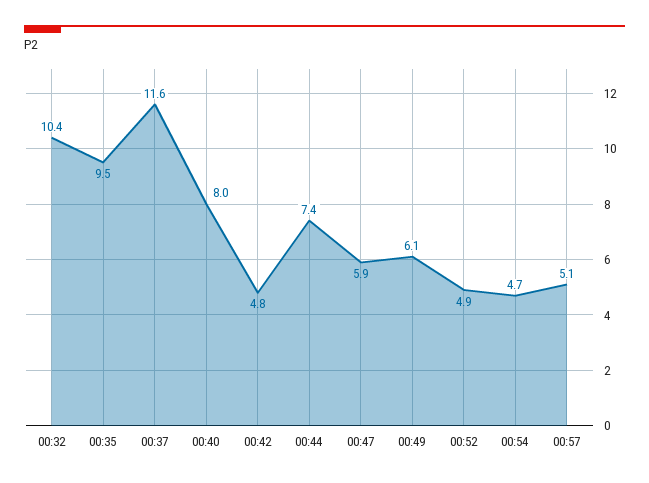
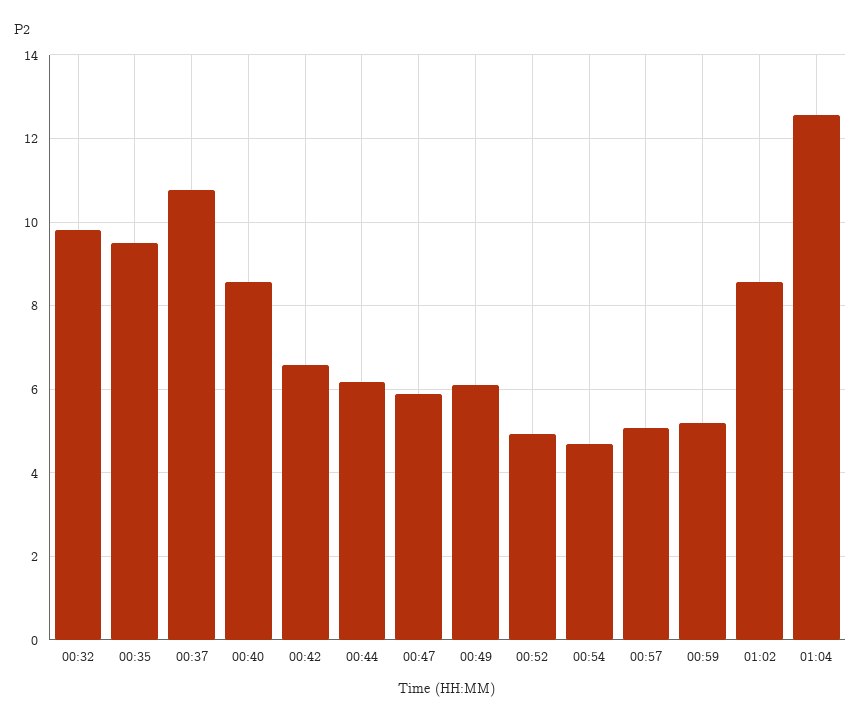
00:32: 10.4 -> 9.8
00:37: 11.6 -> 10.8
00:40: 8 -> 8.6
00:42: 4.8 -> 6.6
00:44: 7.4 -> 6.2
00:59: none -> 5.2
01:02: none -> 8.6
01:04: none -> 12.6

